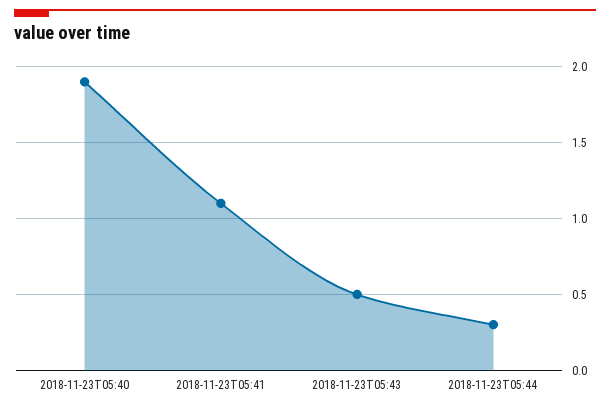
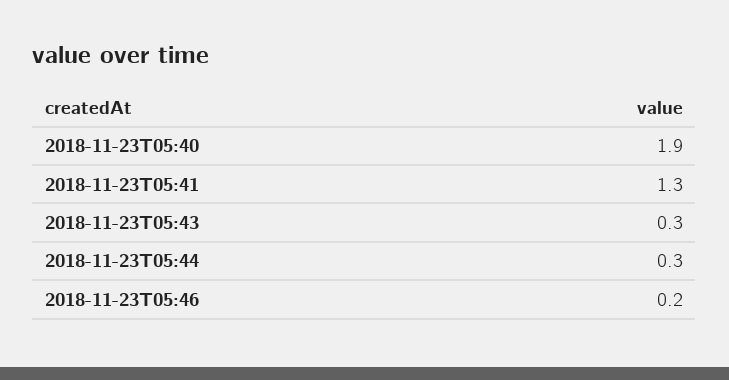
2018-11-23T05:41: 1.1 -> 1.3
2018-11-23T05:43: 0.5 -> 0.3
2018-11-23T05:46: none -> 0.2

